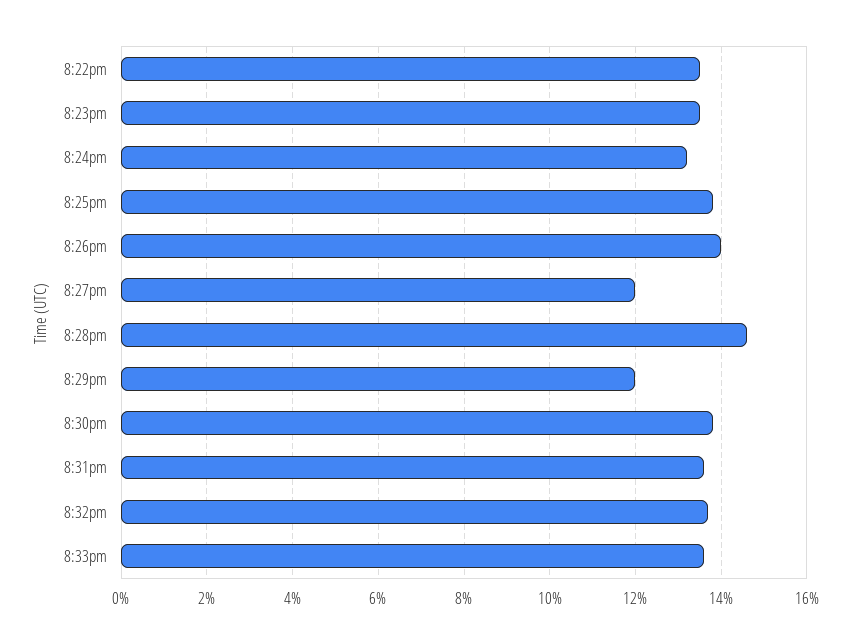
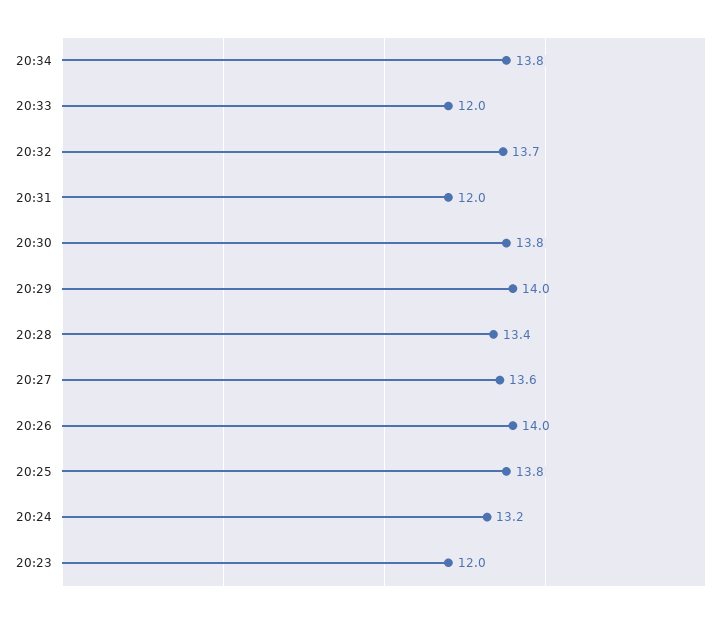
8:22pm: 13.5 -> none
8:23pm: 13.5 -> 12
8:27pm: 12 -> 13.6
8:28pm: 14.5 -> 13.4
8:29pm: 12 -> 14
8:31pm: 13.5 -> 12
8:33pm: 13.5 -> 12
20:34: none -> 13.8

